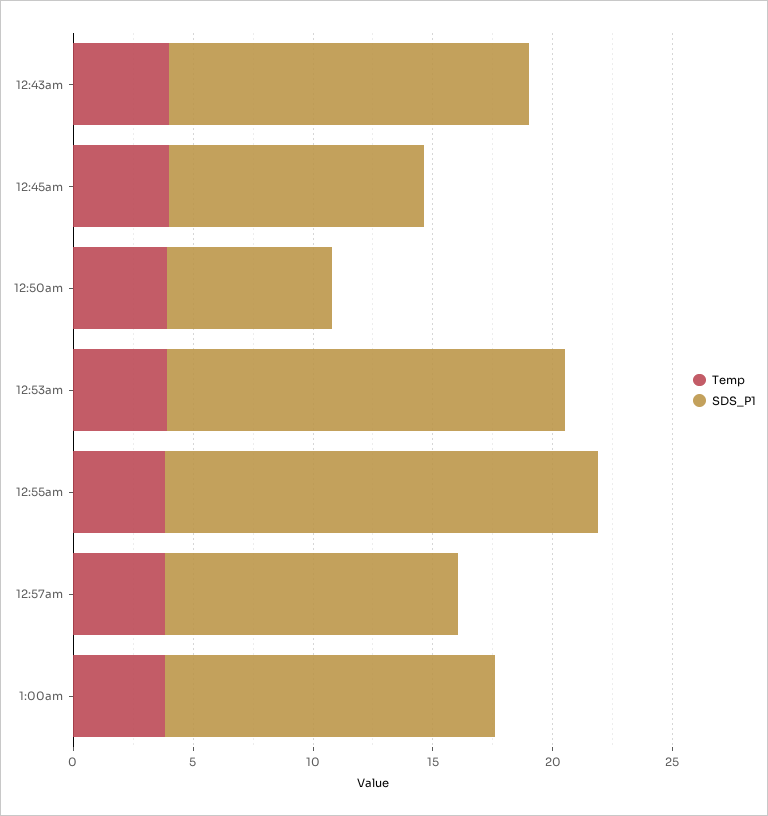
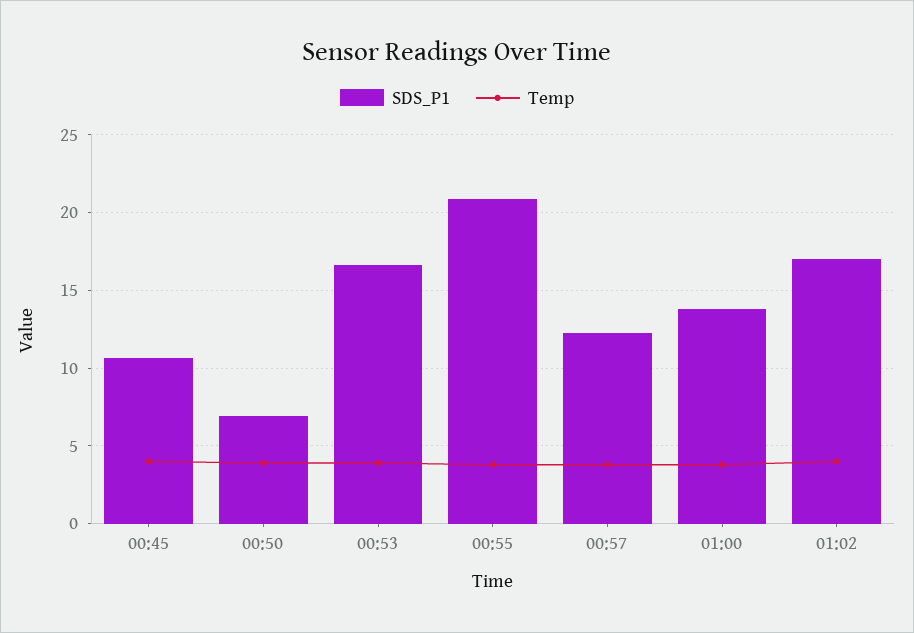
Temp, 12:43am: 4 -> none
SDS_P1, 12:43am: 15 -> none
SDS_P1, 12:55am: 18 -> 21
SDS_P1, 01:02: none -> 17
Temp, 01:02: none -> 4

